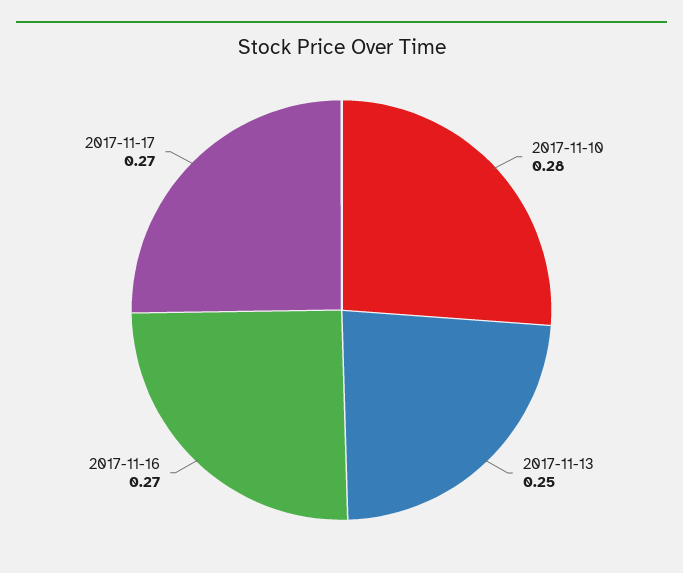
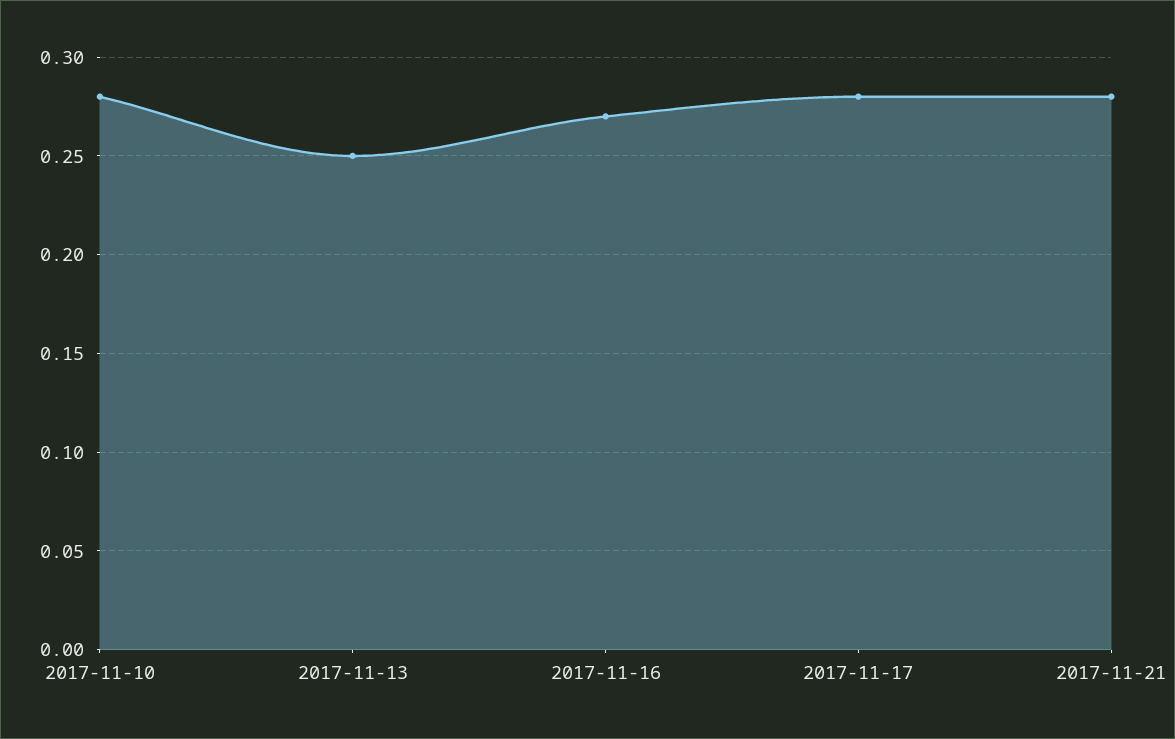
2017-11-17: 0.27 -> 0.28
2017-11-21: none -> 0.28

